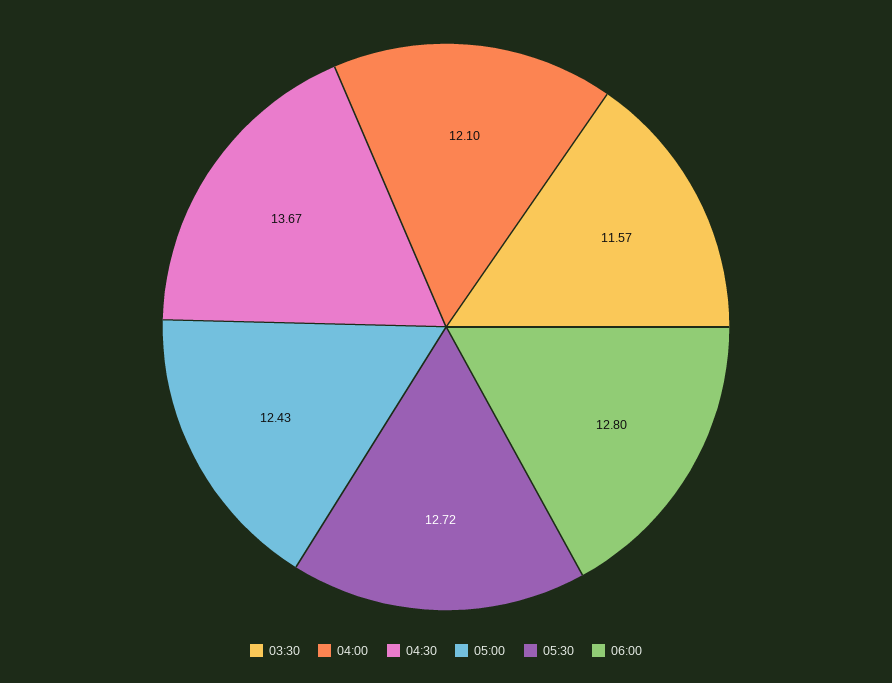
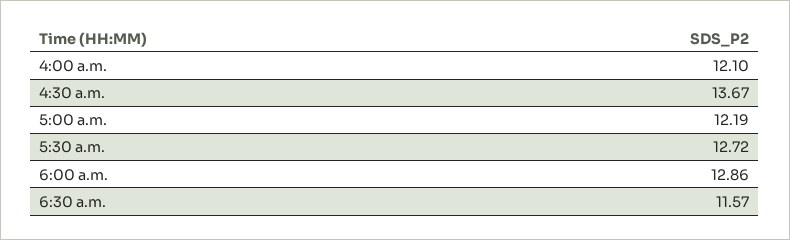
03:30: 11.57 -> none
05:00: 12.43 -> 12.19
06:00: 12.8 -> 12.86
6:30 a.m.: none -> 11.57

